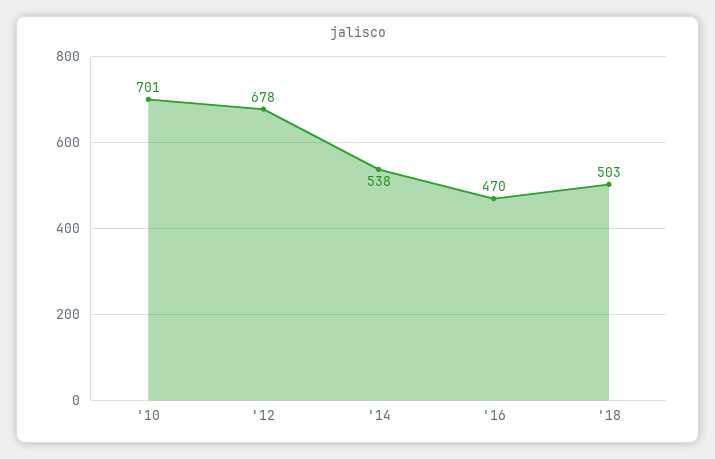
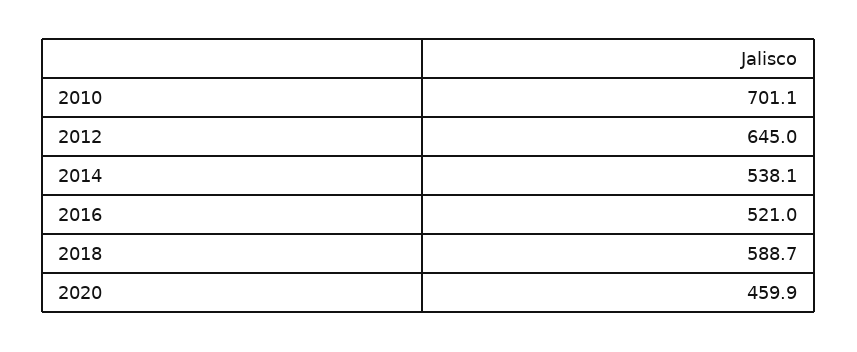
'12: 678 -> 645
'16: 470 -> 521
'18: 503 -> 588.7
2020: none -> 459.9

